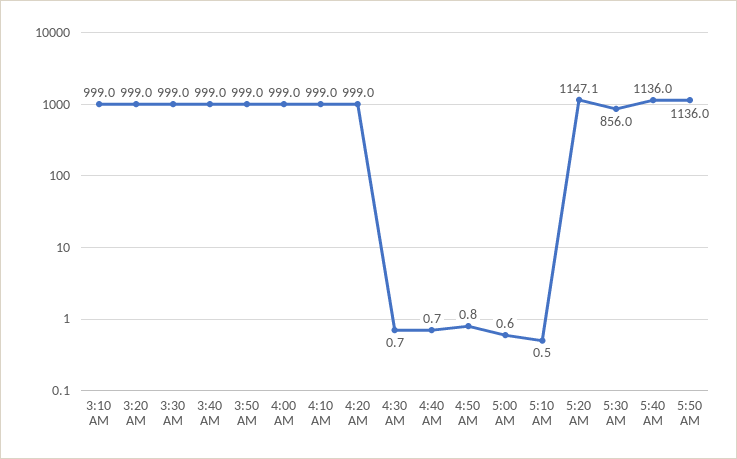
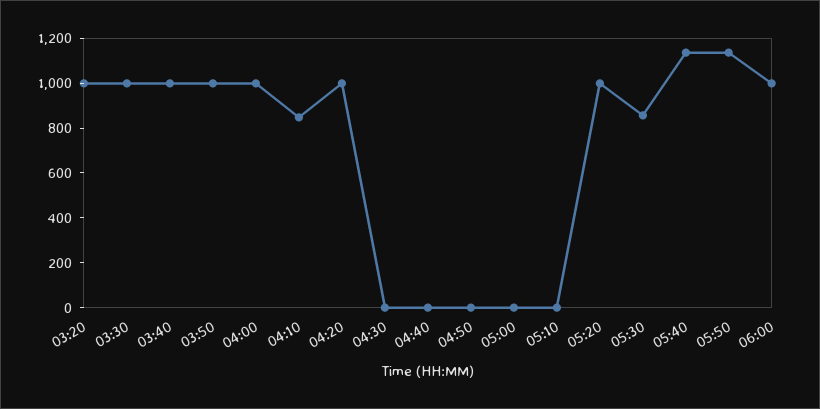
3:10 AM: 999 -> none
4:10 AM: 999 -> 850
5:20 AM: 1147.1 -> 1000
06:00: none -> 1000

